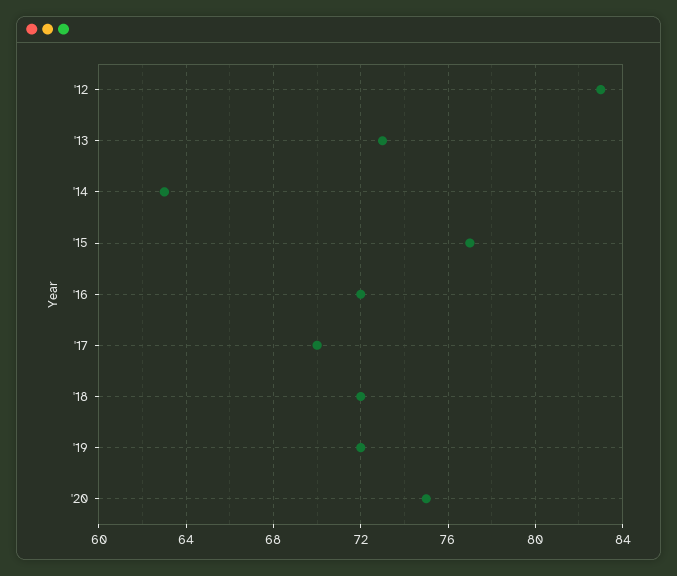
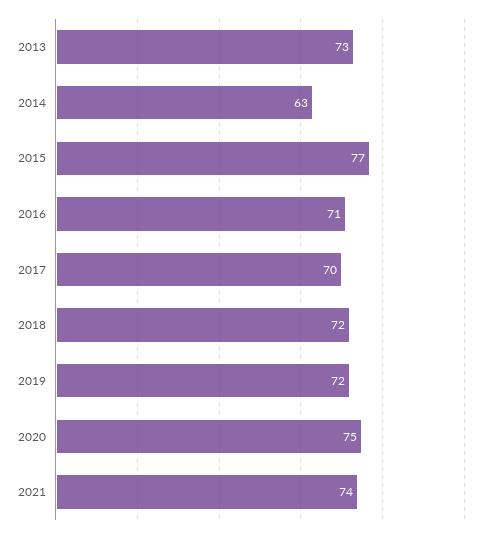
'12: 83 -> none
'16: 72 -> 71
2021: none -> 74

